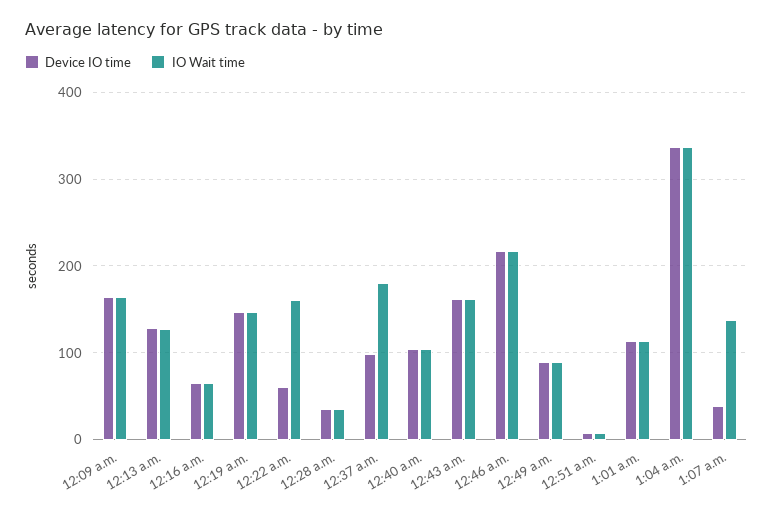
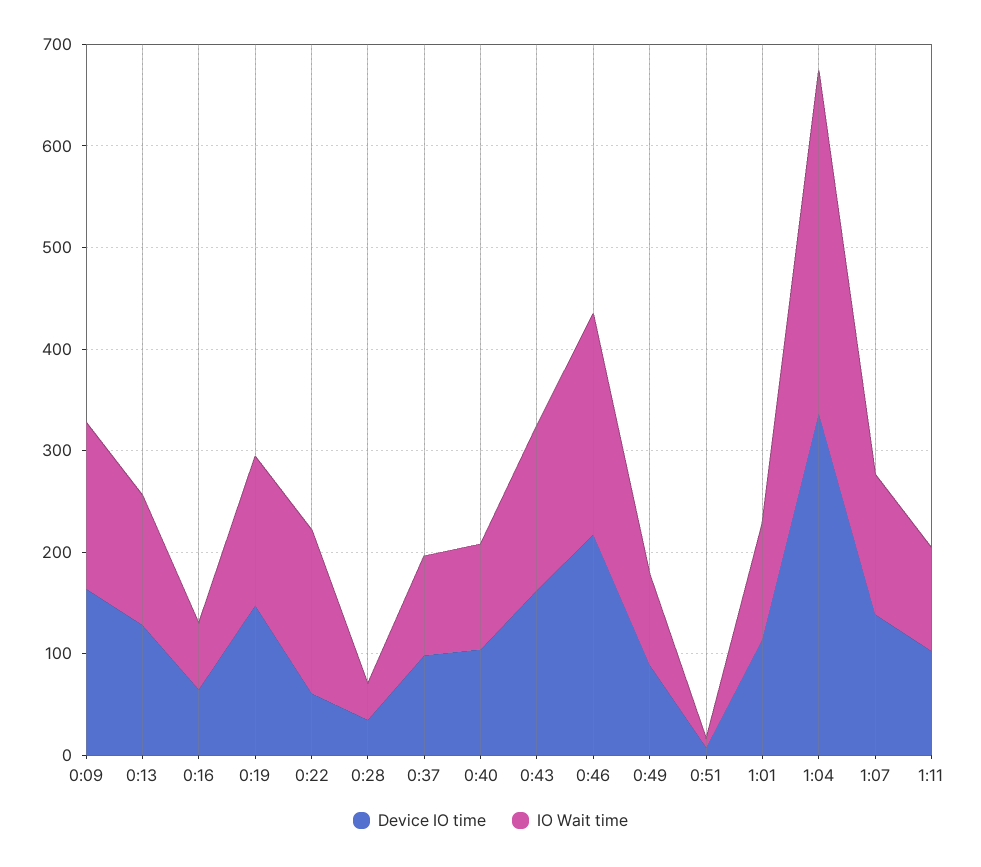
IO Wait time, 12:37 a.m.: 180 -> 100
Device IO time, 1:07 a.m.: 40 -> 140
Device IO time, 1:11: none -> 100
IO Wait time, 1:11: none -> 100

